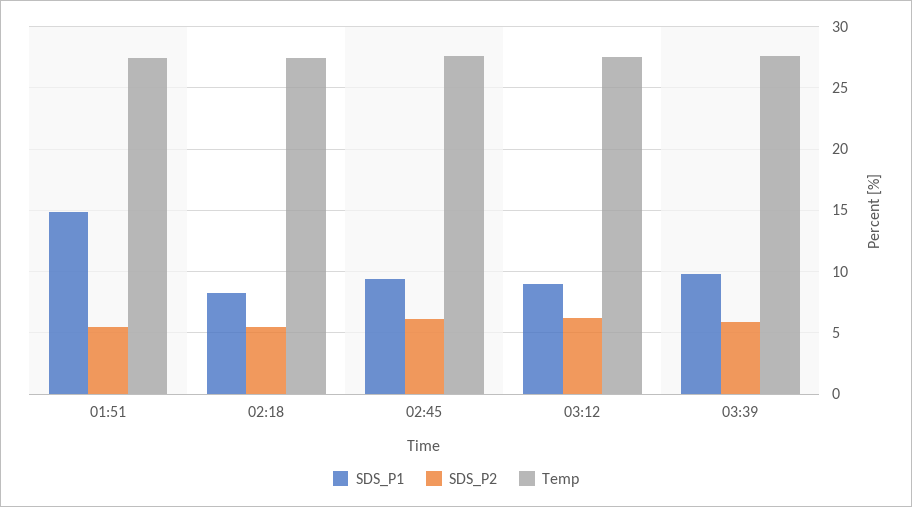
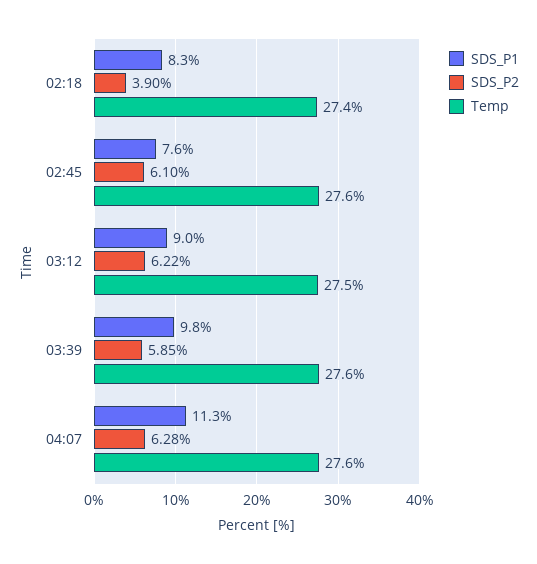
SDS_P1, 01:51: 15 -> none
SDS_P2, 01:51: 5.5 -> none
Temp, 01:51: 27.5 -> none
SDS_P2, 02:18: 5.5 -> 3.9
SDS_P1, 02:45: 9.5 -> 7.6
SDS_P1, 04:07: none -> 11.3
SDS_P2, 04:07: none -> 6.28
Temp, 04:07: none -> 27.6

